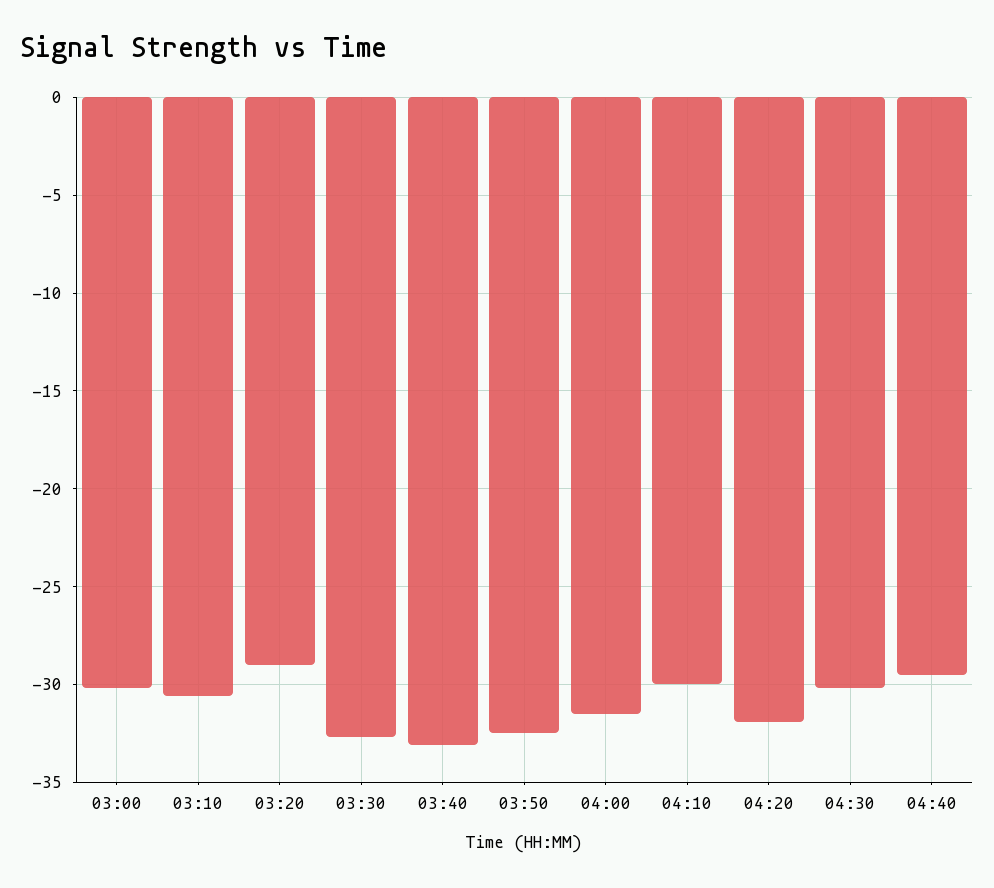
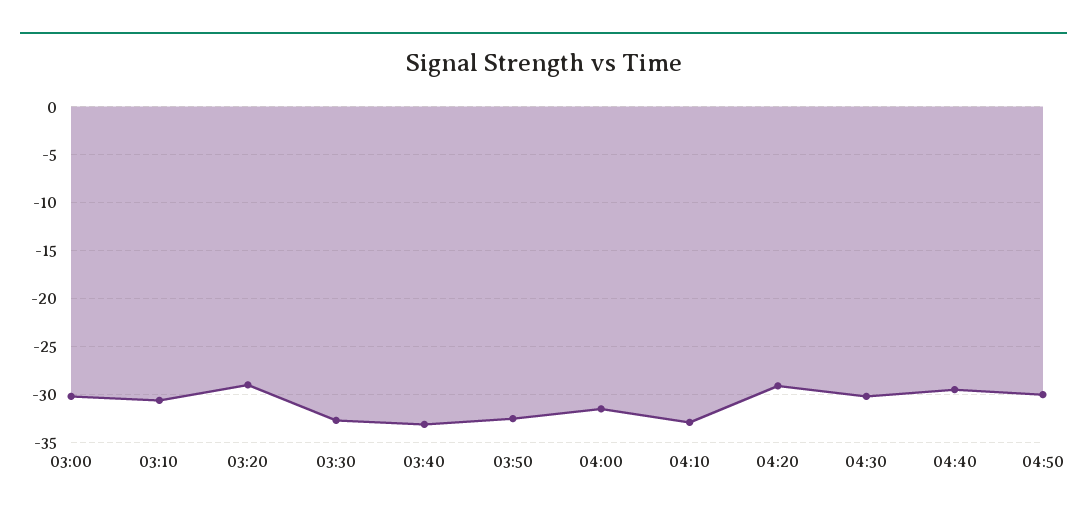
04:10: -30 -> -33
04:20: -32 -> -29
04:50: none -> -30

